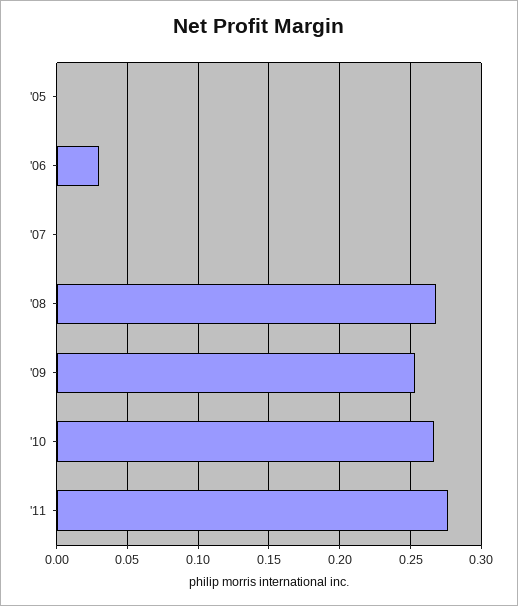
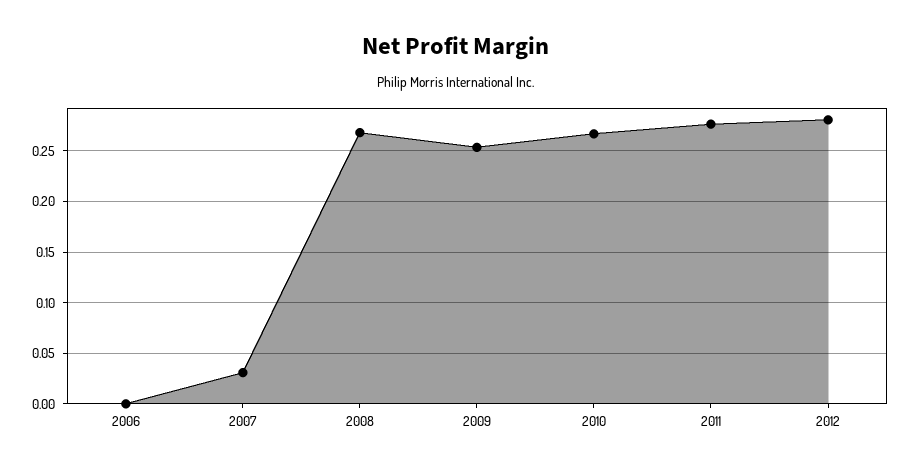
'05: 0 -> none
'06: 0.03 -> 0
'07: 0 -> 0.03
2012: none -> 0.28

